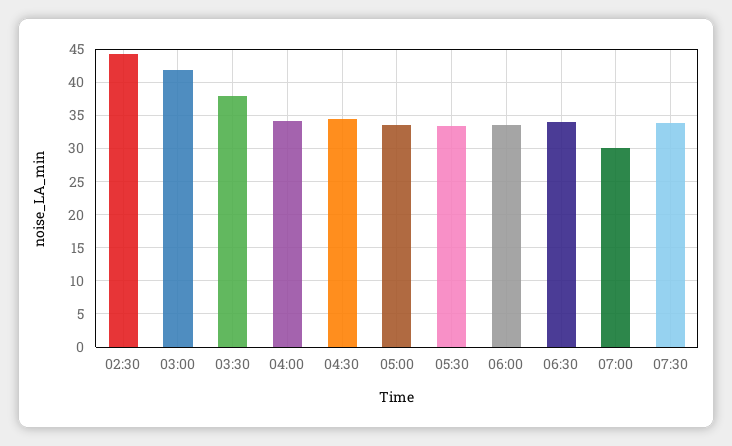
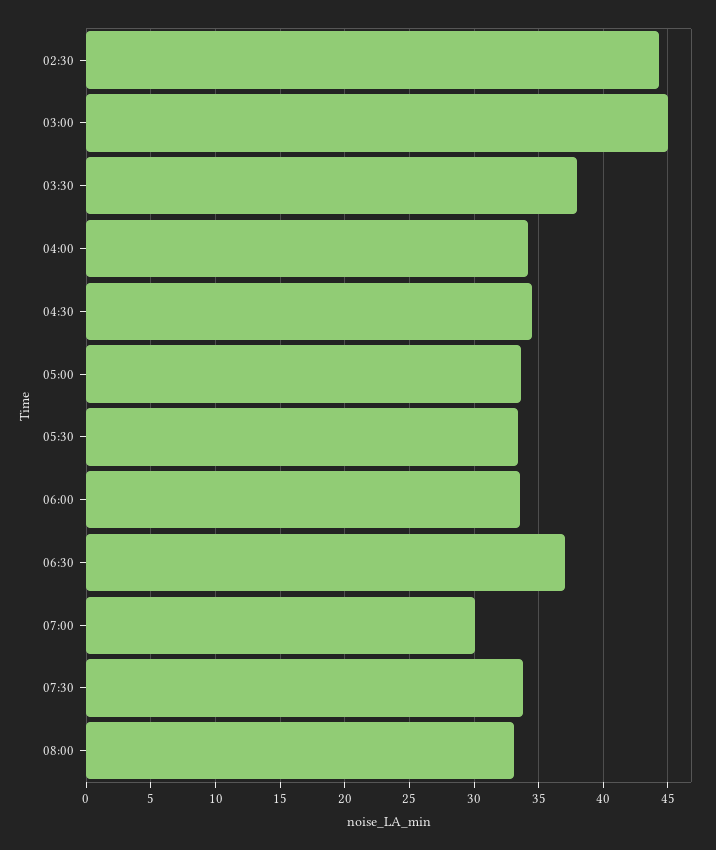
03:00: 42 -> 45
06:30: 34 -> 37
08:00: none -> 33

